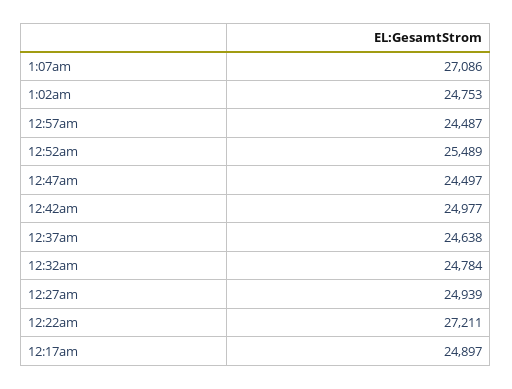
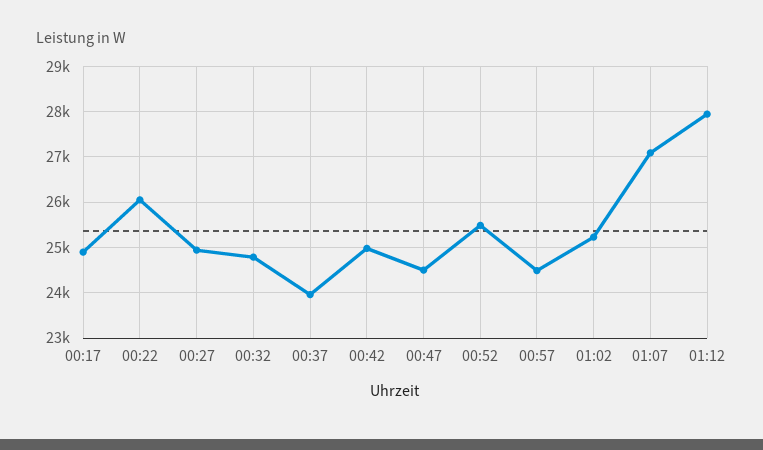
1:02am: 24753 -> 25200
12:37am: 24638 -> 24000
12:22am: 27211 -> 26000
01:12: none -> 28000

